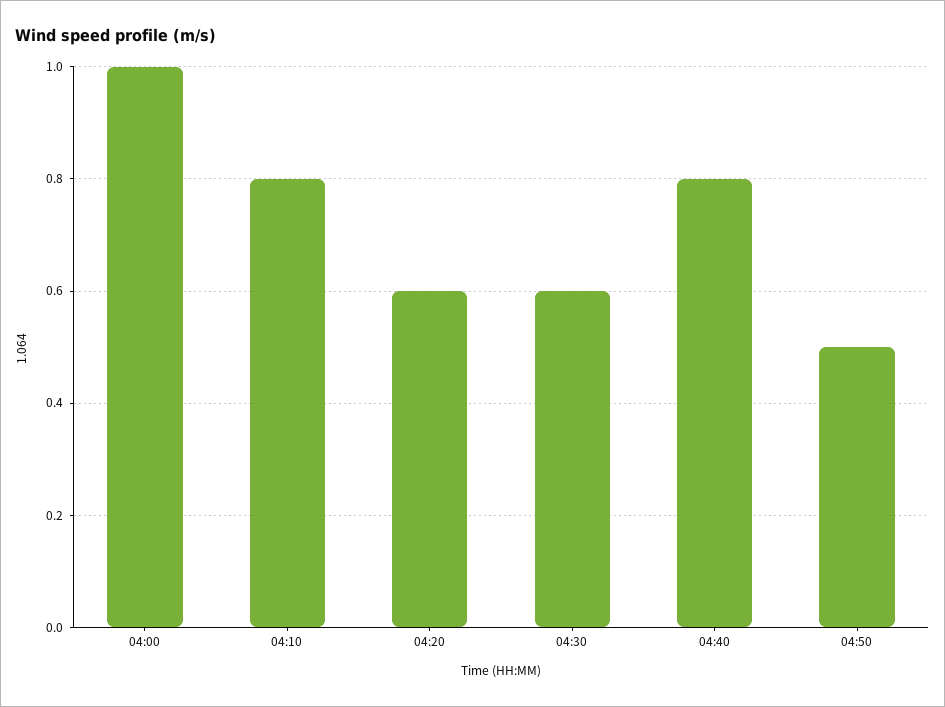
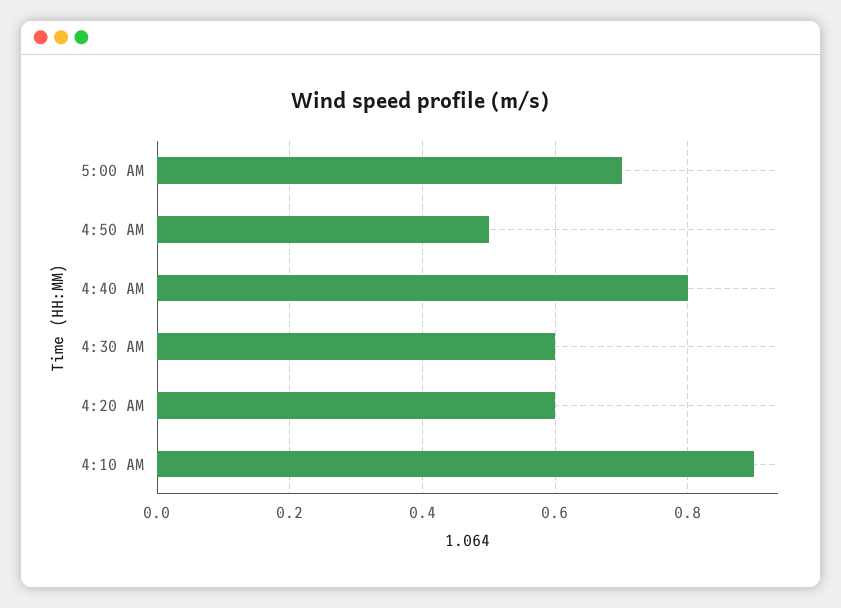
04:00: 1 -> none
04:10: 0.8 -> 0.9
5:00 AM: none -> 0.7

